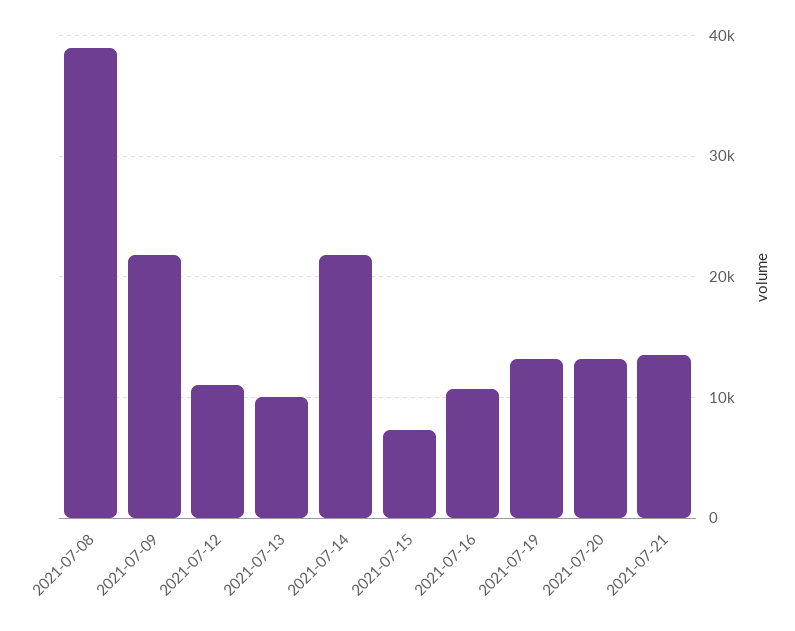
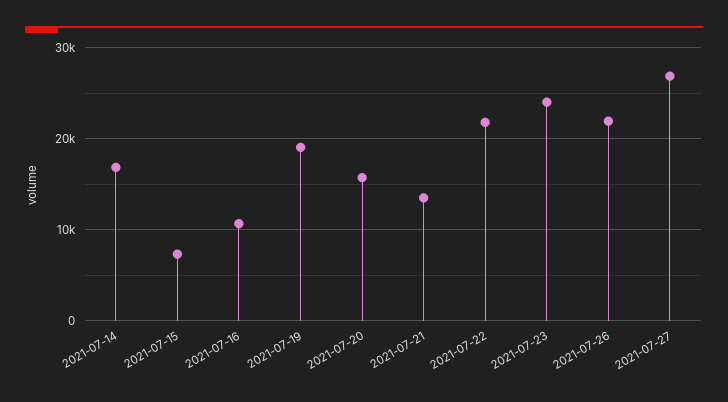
2021-07-08: 39000 -> none
2021-07-09: 22000 -> none
2021-07-12: 11000 -> none
2021-07-13: 10000 -> none
2021-07-14: 22000 -> 17000
2021-07-19: 13000 -> 19000
2021-07-20: 13000 -> 16000
2021-07-22: none -> 22000
2021-07-23: none -> 24000
2021-07-26: none -> 22000
2021-07-27: none -> 27000

